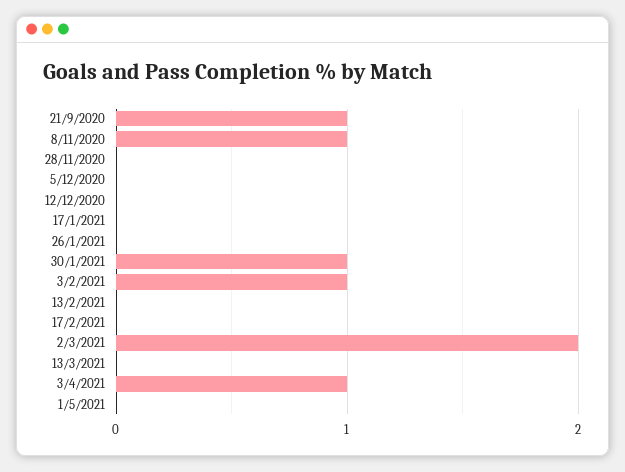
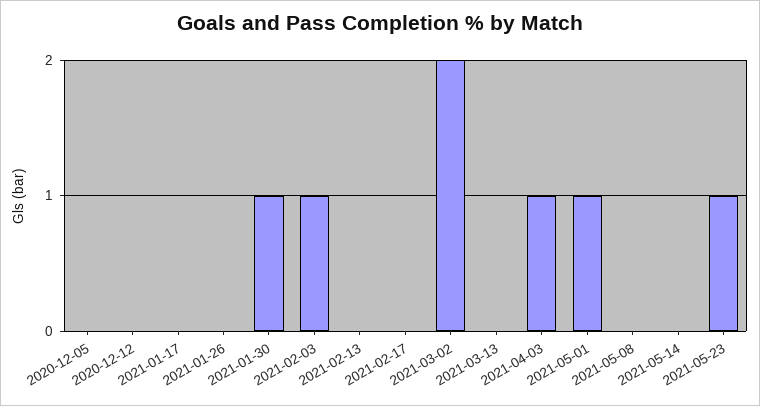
21/9/2020: 1 -> none
8/11/2020: 1 -> none
28/11/2020: 0 -> none
1/5/2021: 0 -> 1
2021-05-08: none -> 0
2021-05-14: none -> 0
2021-05-23: none -> 1

